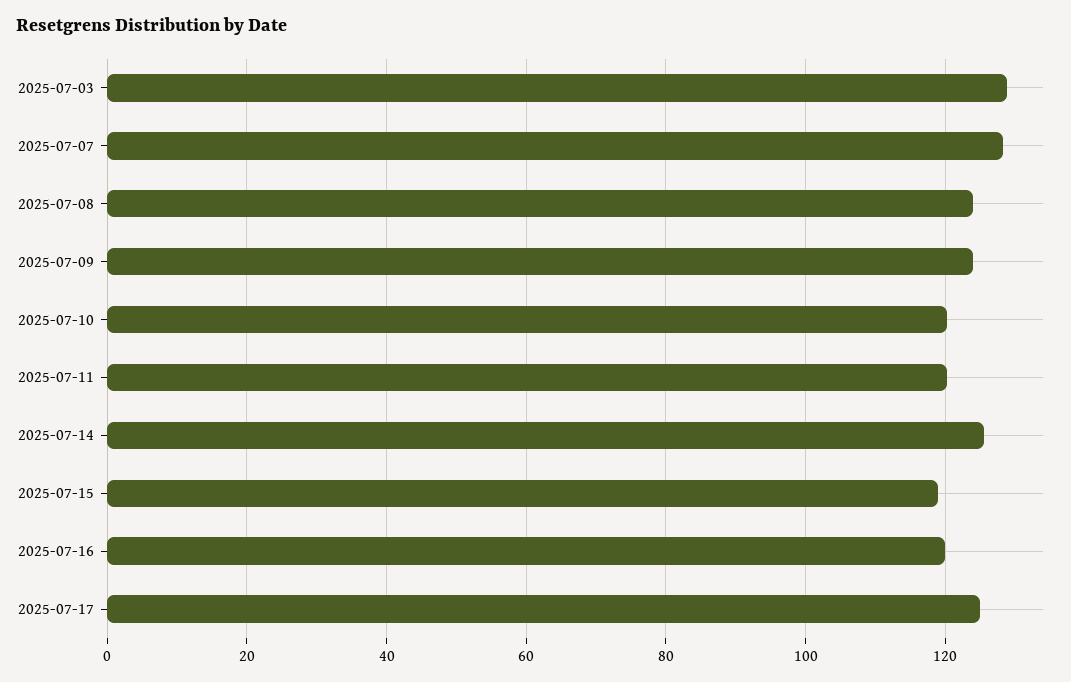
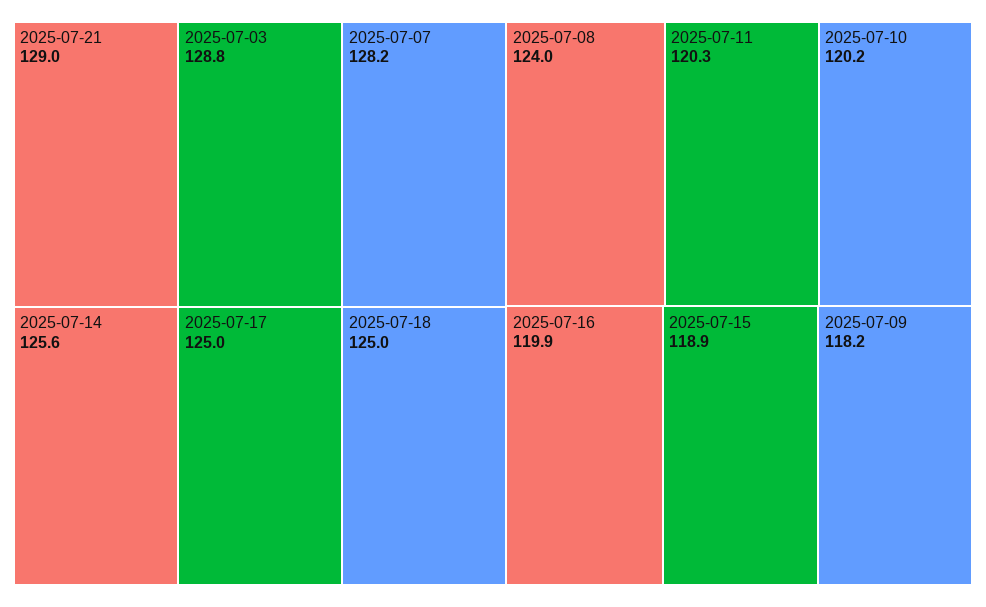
2025-07-09: 124 -> 118.2
2025-07-21: none -> 129
2025-07-18: none -> 125

